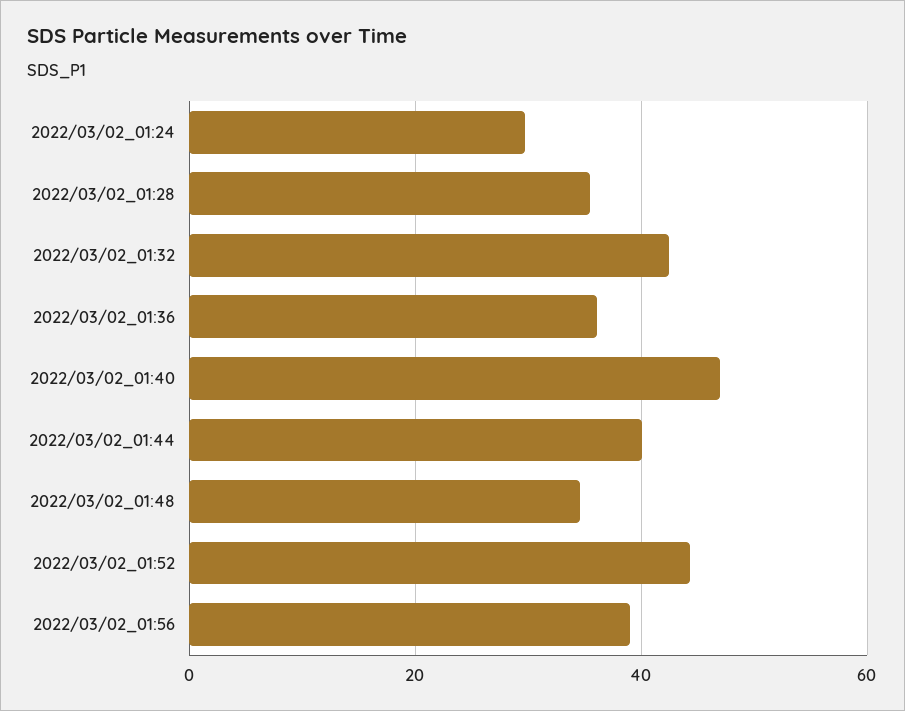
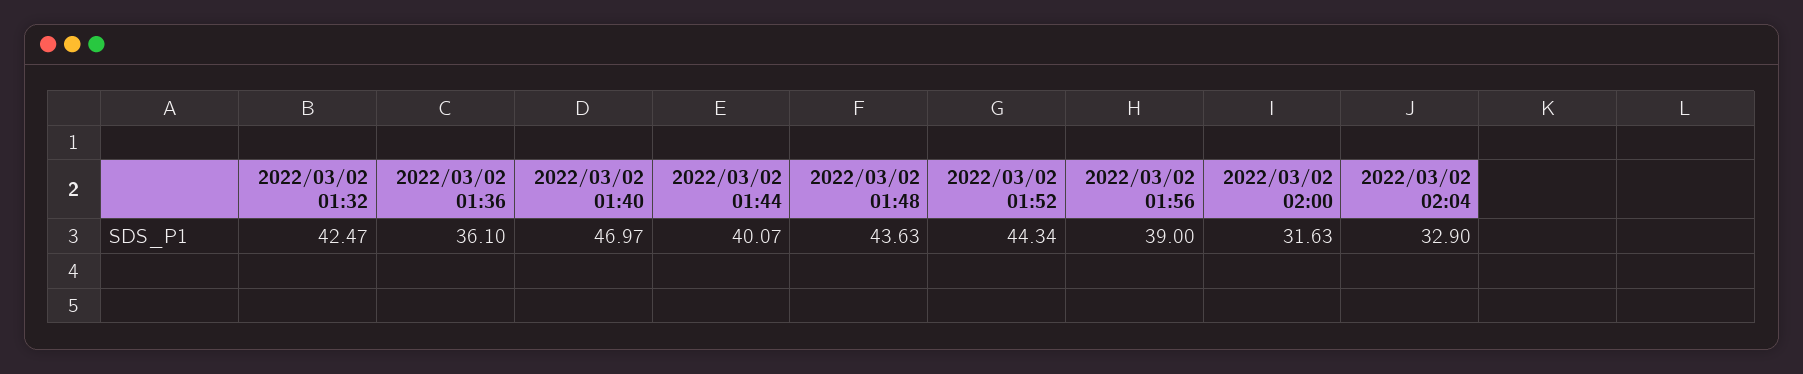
2022/03/02_01:24: 30 -> none
2022/03/02_01:28: 36 -> none
2022/03/02_01:48: 34 -> 43.63
2022/03/02 02:00: none -> 31.63
2022/03/02 02:04: none -> 32.9

